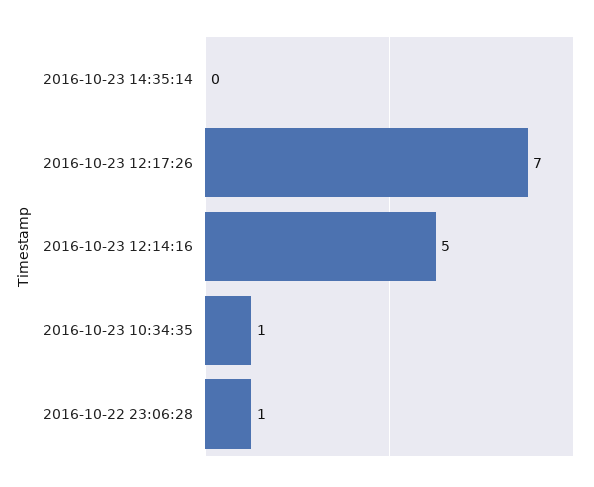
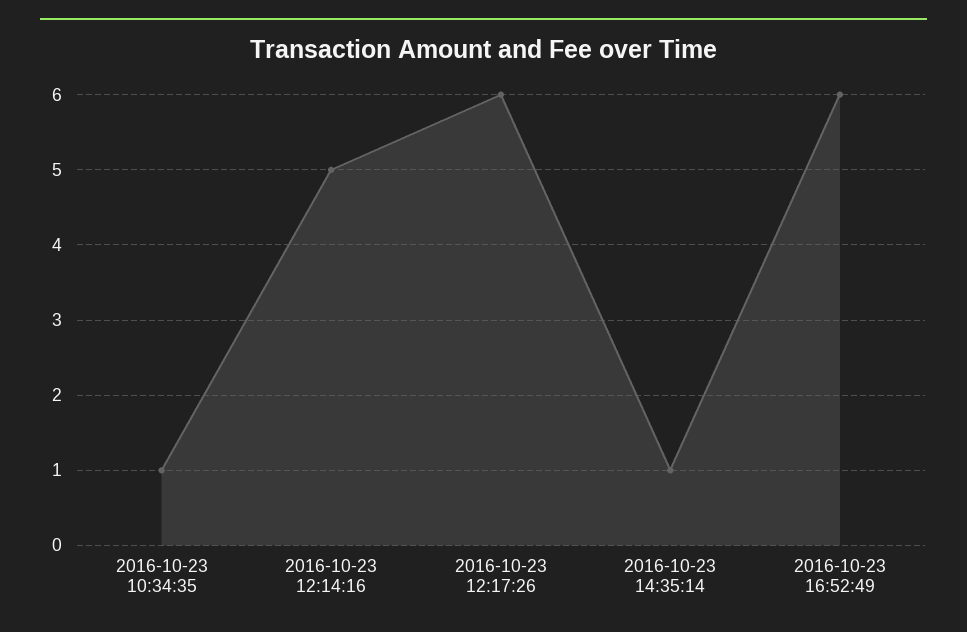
2016-10-23 14:35:14: 0 -> 1
2016-10-23 12:17:26: 7 -> 6
2016-10-22 23:06:28: 1 -> none
2016-10-23 16:52:49: none -> 6

